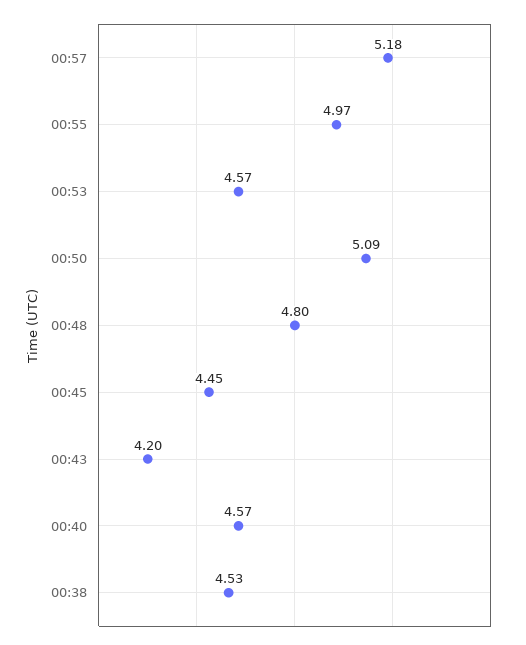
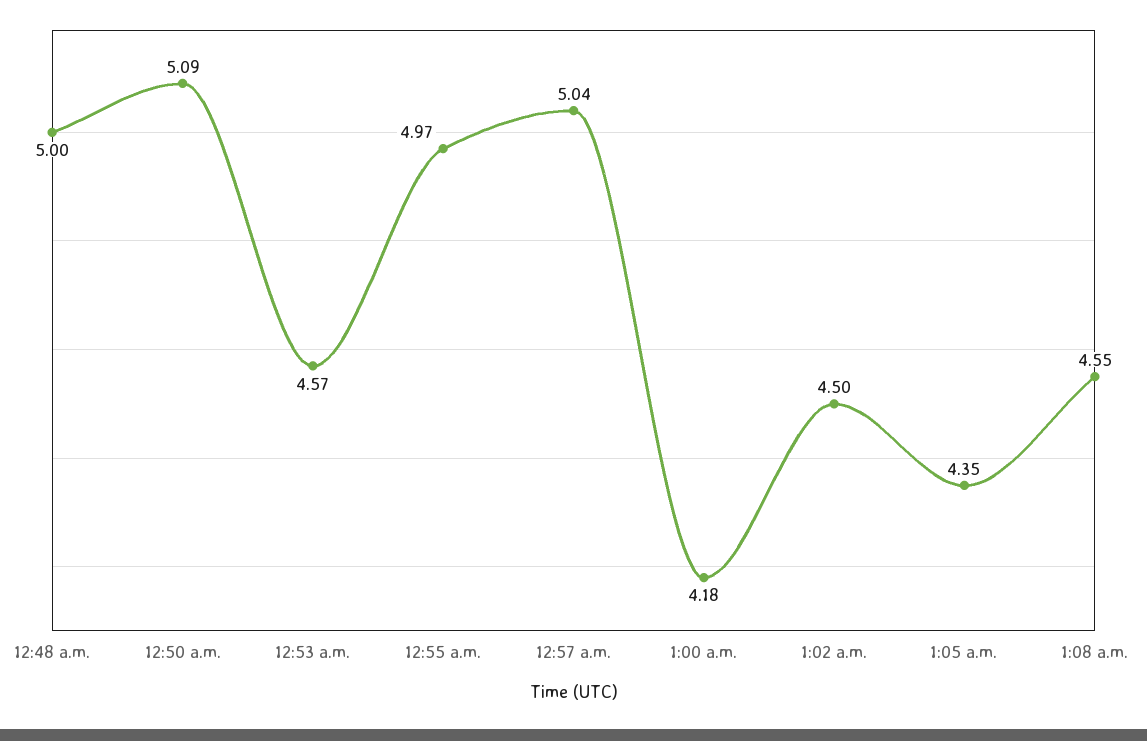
00:57: 5.18 -> 5.04
00:48: 4.8 -> 5
00:45: 4.45 -> none
00:43: 4.2 -> none
00:40: 4.57 -> none
00:38: 4.53 -> none
1:00 a.m.: none -> 4.18
1:02 a.m.: none -> 4.5
1:05 a.m.: none -> 4.35
1:08 a.m.: none -> 4.55

